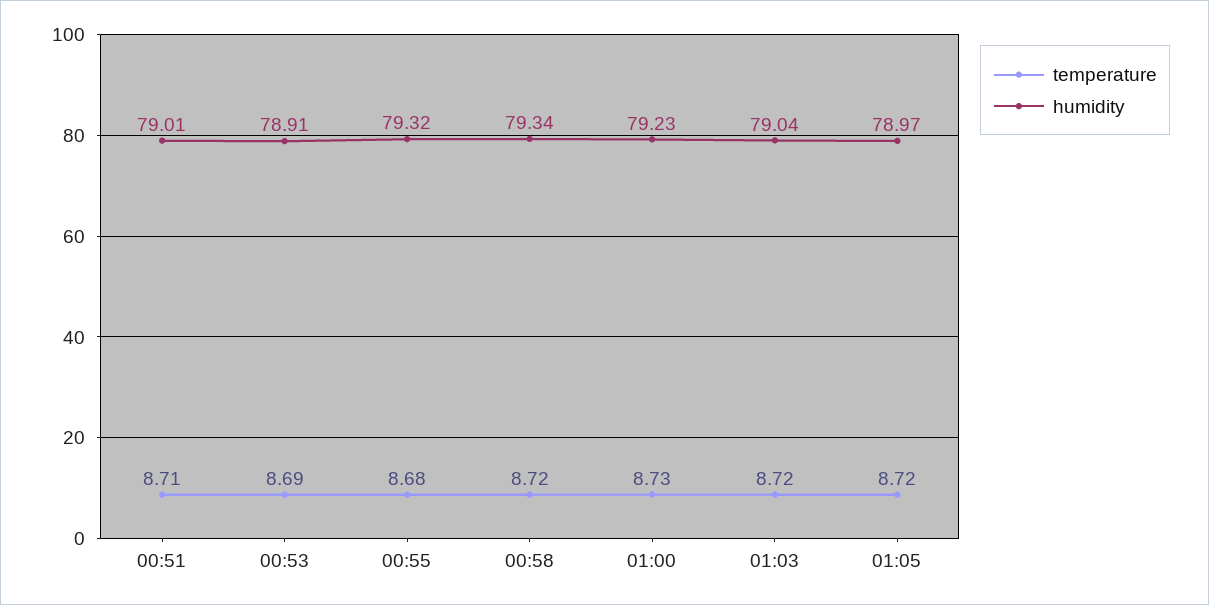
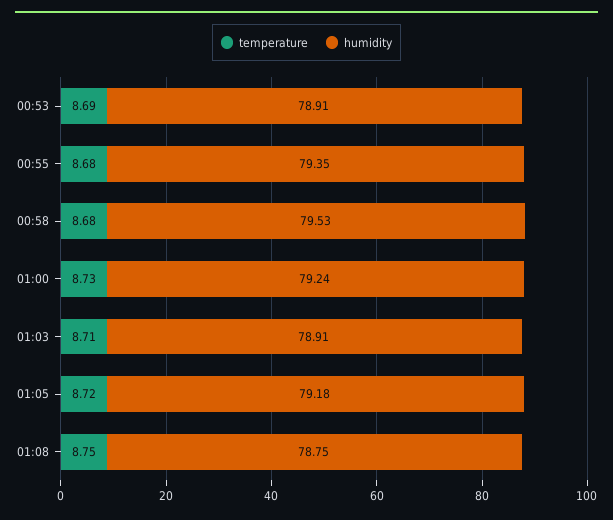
temperature, 00:51: 8.71 -> none
humidity, 00:51: 79.01 -> none
humidity, 00:55: 79.32 -> 79.35
temperature, 00:58: 8.72 -> 8.68
humidity, 00:58: 79.34 -> 79.53
humidity, 01:00: 79.23 -> 79.24
temperature, 01:03: 8.72 -> 8.71
humidity, 01:03: 79.04 -> 78.91
humidity, 01:05: 78.97 -> 79.18
temperature, 01:08: none -> 8.75
humidity, 01:08: none -> 78.75

